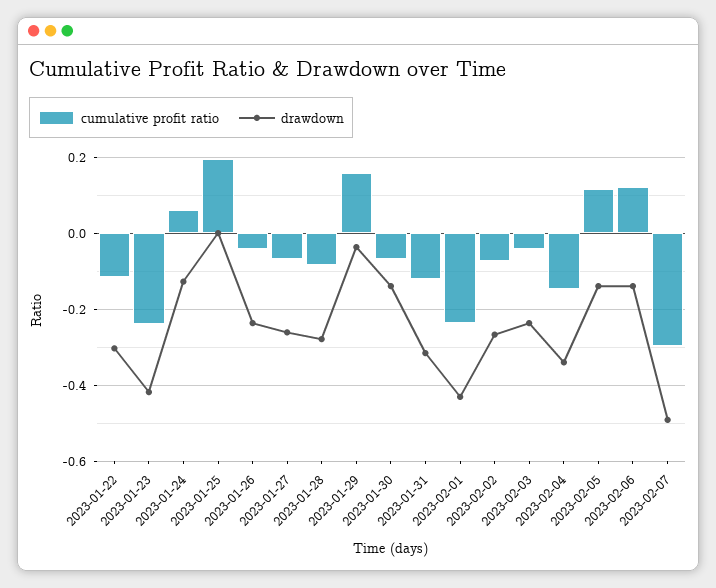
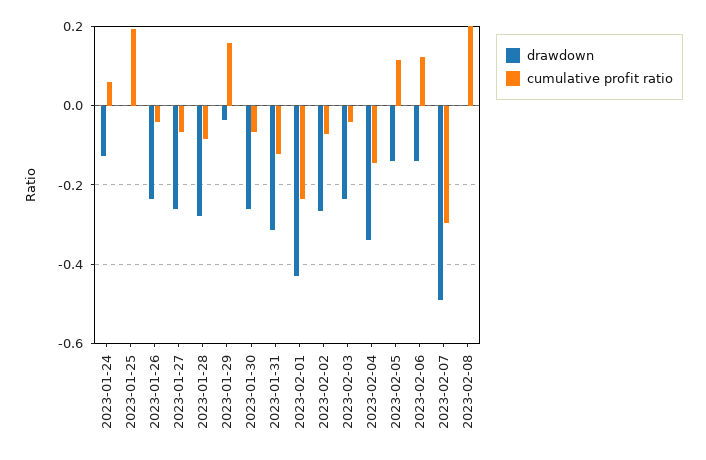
cumulative profit ratio, 2023-01-22: -0.12 -> none
drawdown, 2023-01-22: -0.3 -> none
cumulative profit ratio, 2023-01-23: -0.24 -> none
drawdown, 2023-01-23: -0.42 -> none
drawdown, 2023-01-30: -0.14 -> -0.26
drawdown, 2023-02-08: none -> 0
cumulative profit ratio, 2023-02-08: none -> 0.2

